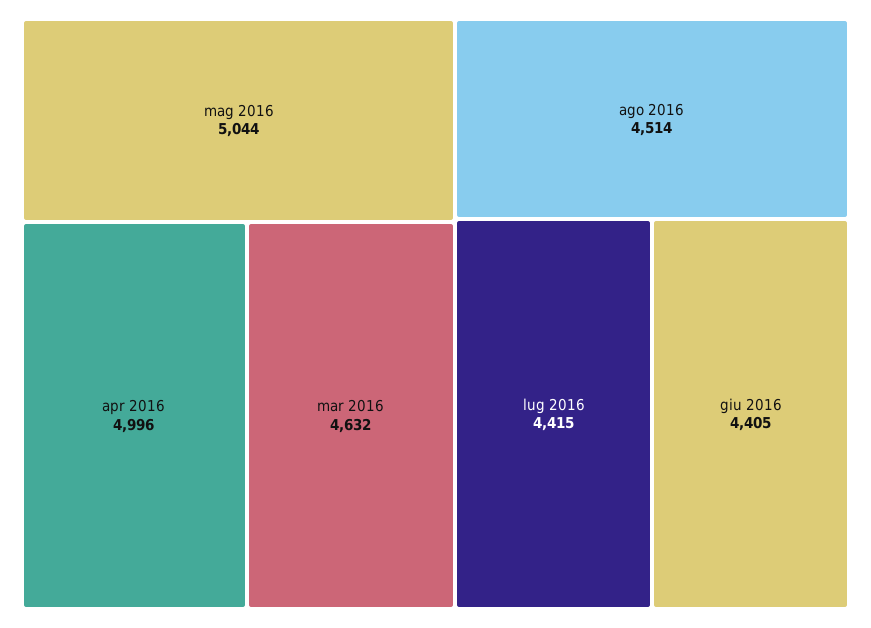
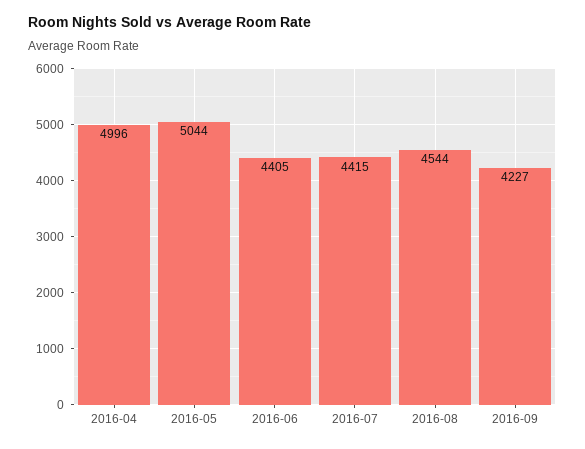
mar 2016: 4632 -> none
ago 2016: 4514 -> 4544
2016-09: none -> 4227

